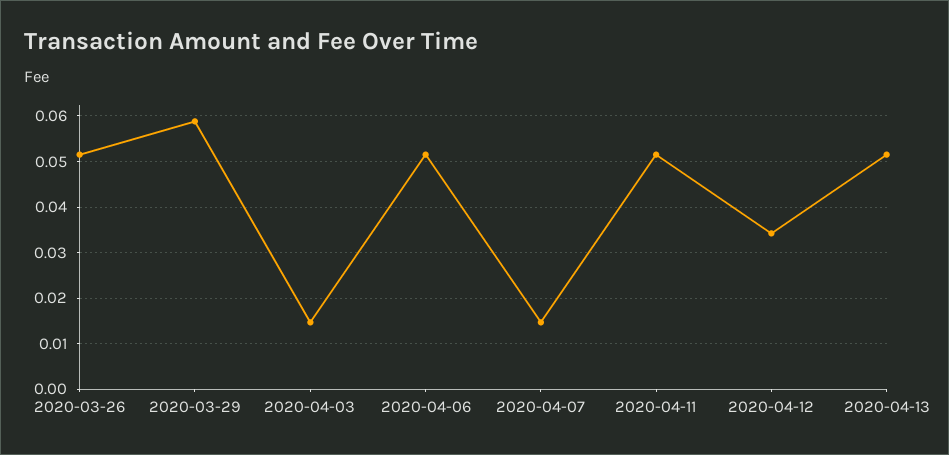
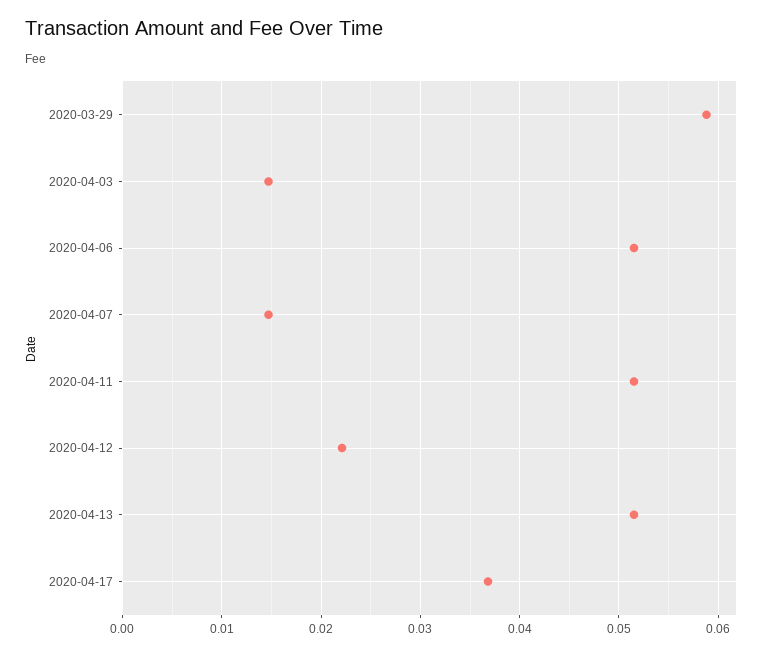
2020-03-26: 0.052 -> none
2020-04-12: 0.034 -> 0.022
2020-04-17: none -> 0.037

